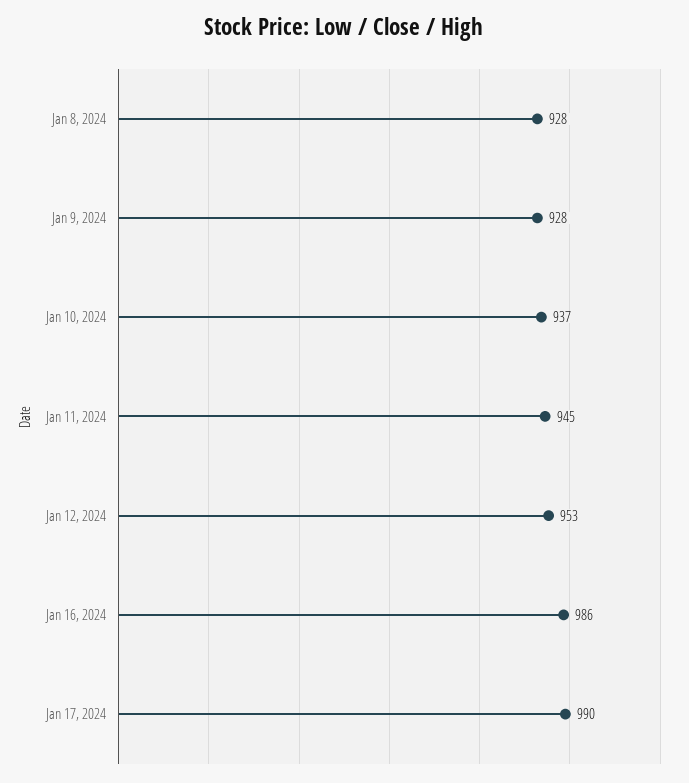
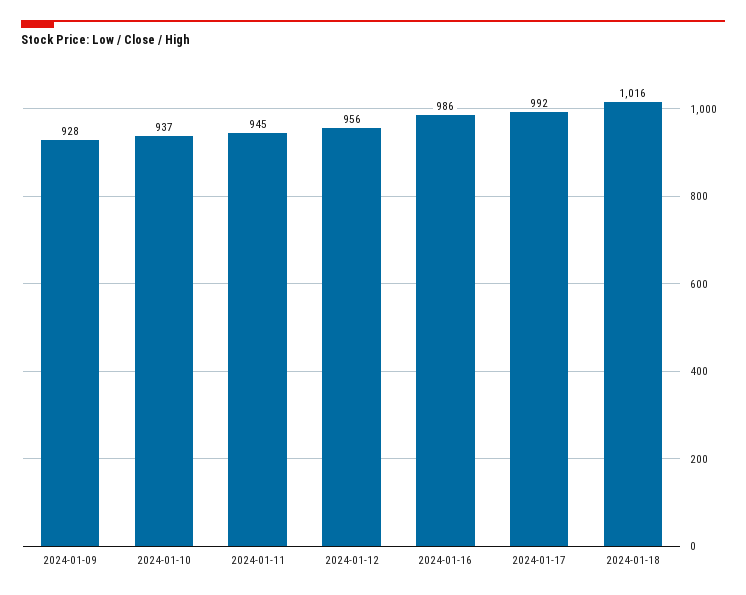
Jan 8, 2024: 928 -> none
Jan 12, 2024: 953 -> 956
Jan 17, 2024: 990 -> 992
2024-01-18: none -> 1016

